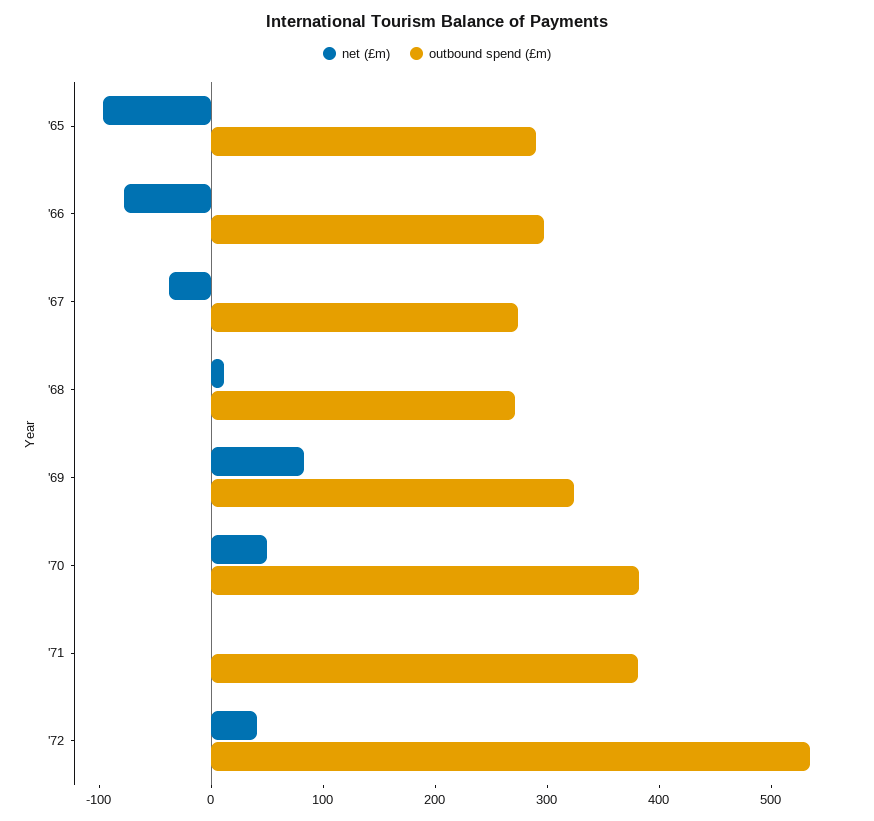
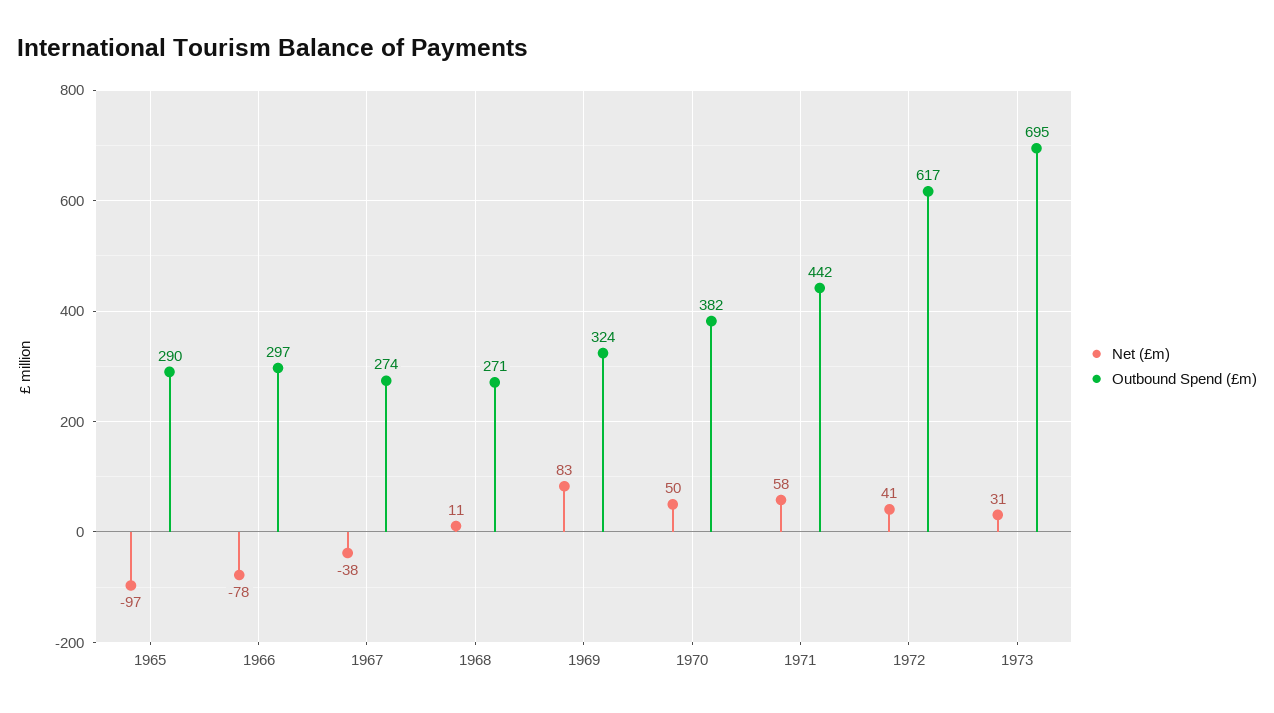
net (£m), '71: 0 -> 58
outbound spend (£m), '71: 380 -> 442
outbound spend (£m), '72: 540 -> 617
net (£m), 1973: none -> 31
outbound spend (£m), 1973: none -> 695

